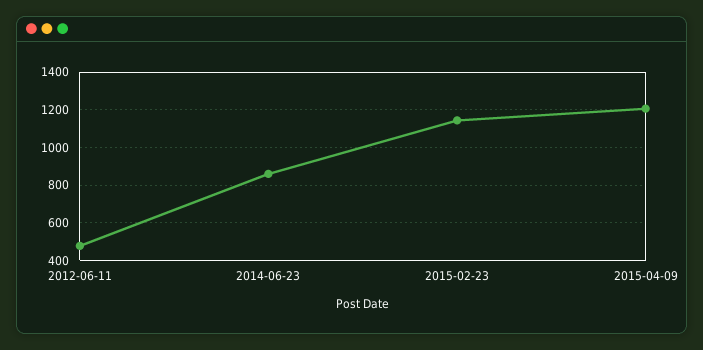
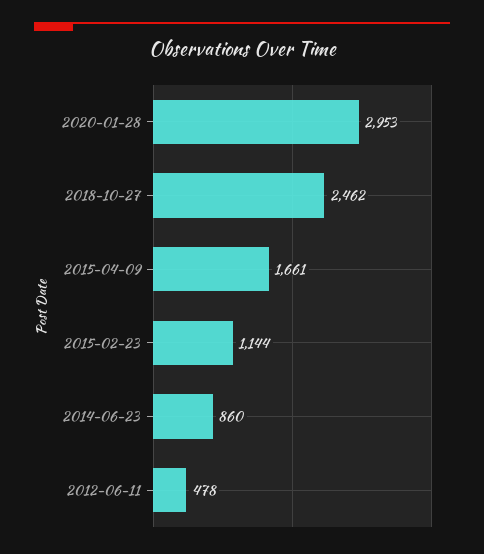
2015-04-09: 1200 -> 1661
2020-01-28: none -> 2953
2018-10-27: none -> 2462

